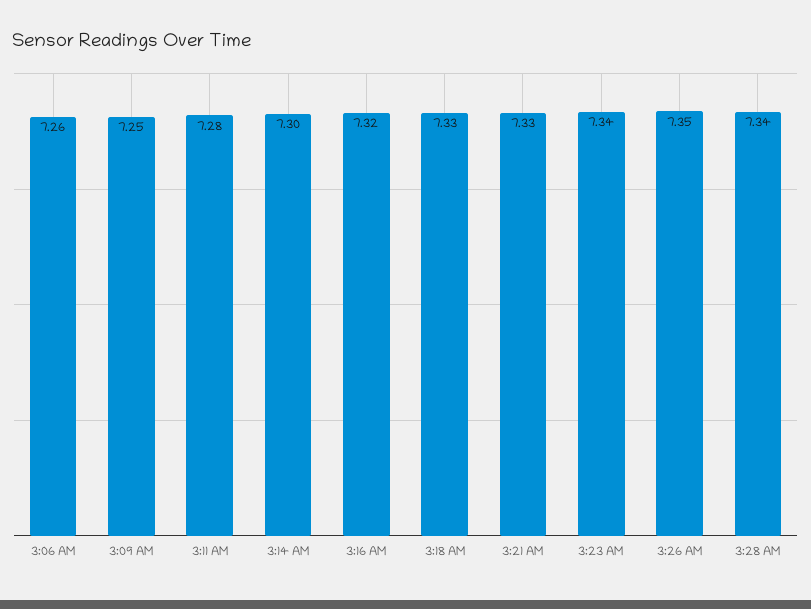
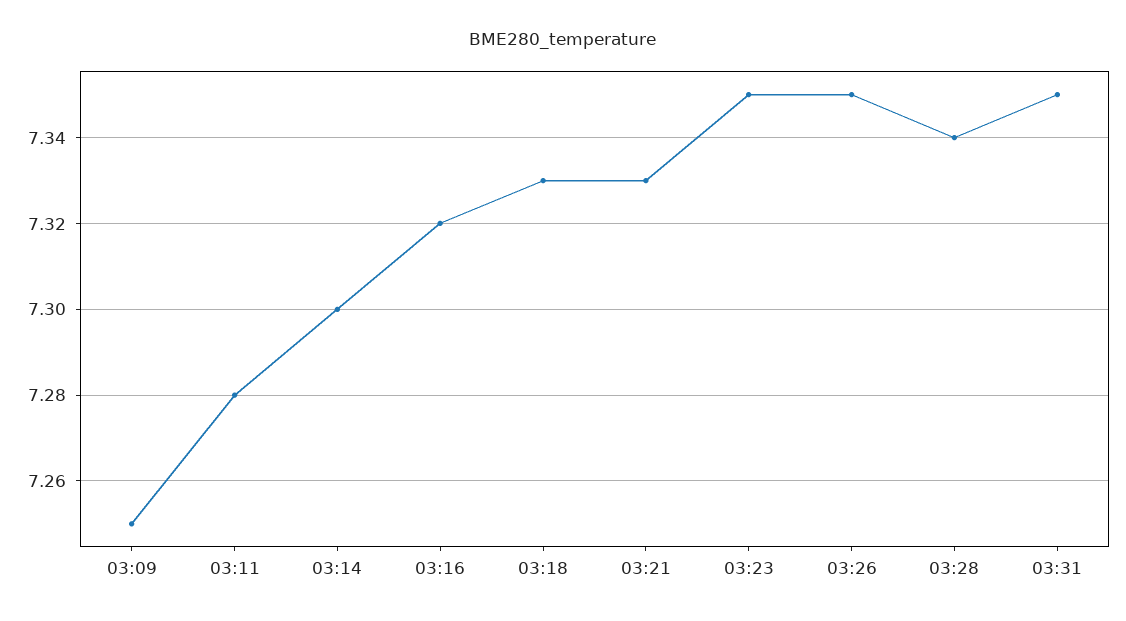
3:06 AM: 7.26 -> none
3:23 AM: 7.34 -> 7.35
03:31: none -> 7.35

